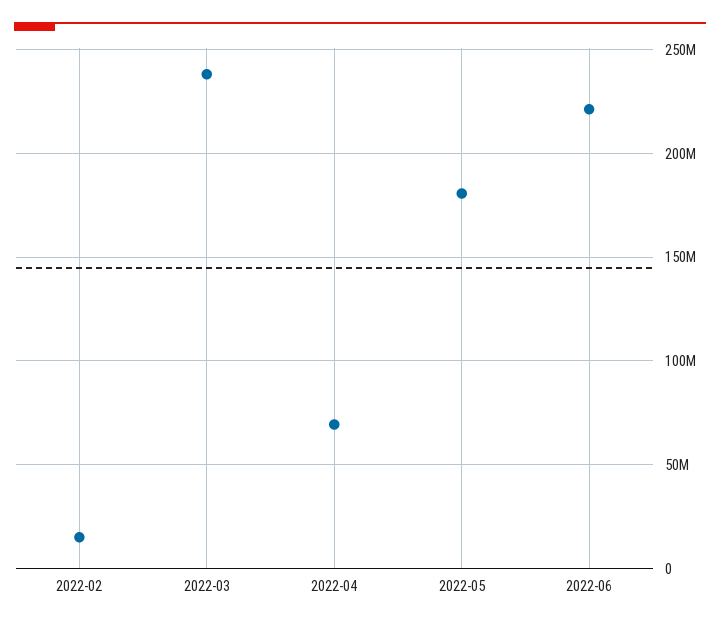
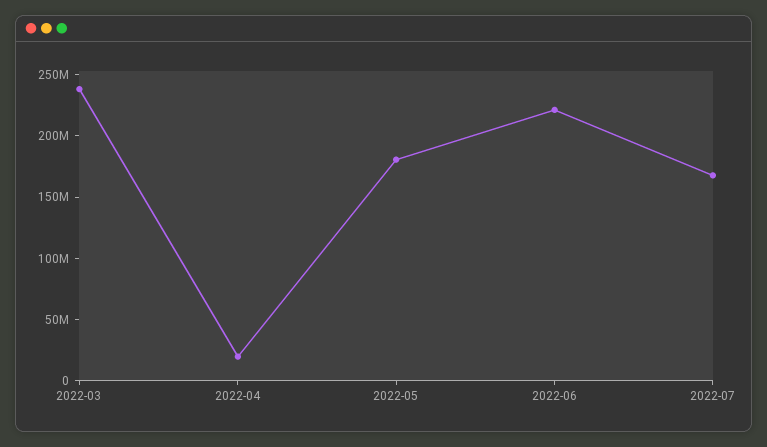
2022-02: 15000000 -> none
2022-04: 70000000 -> 20000000
2022-07: none -> 170000000

